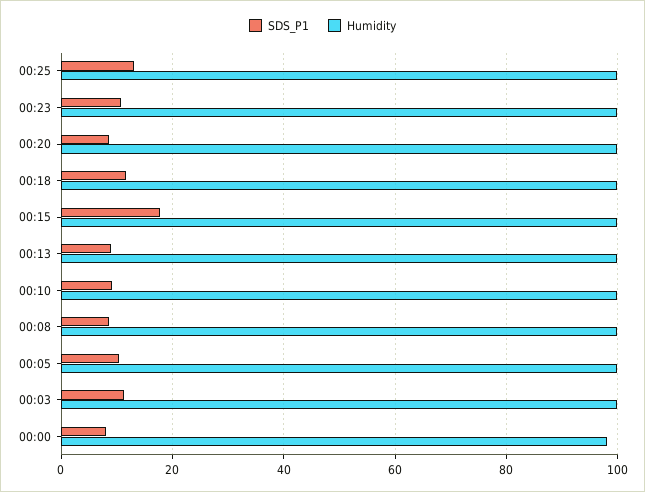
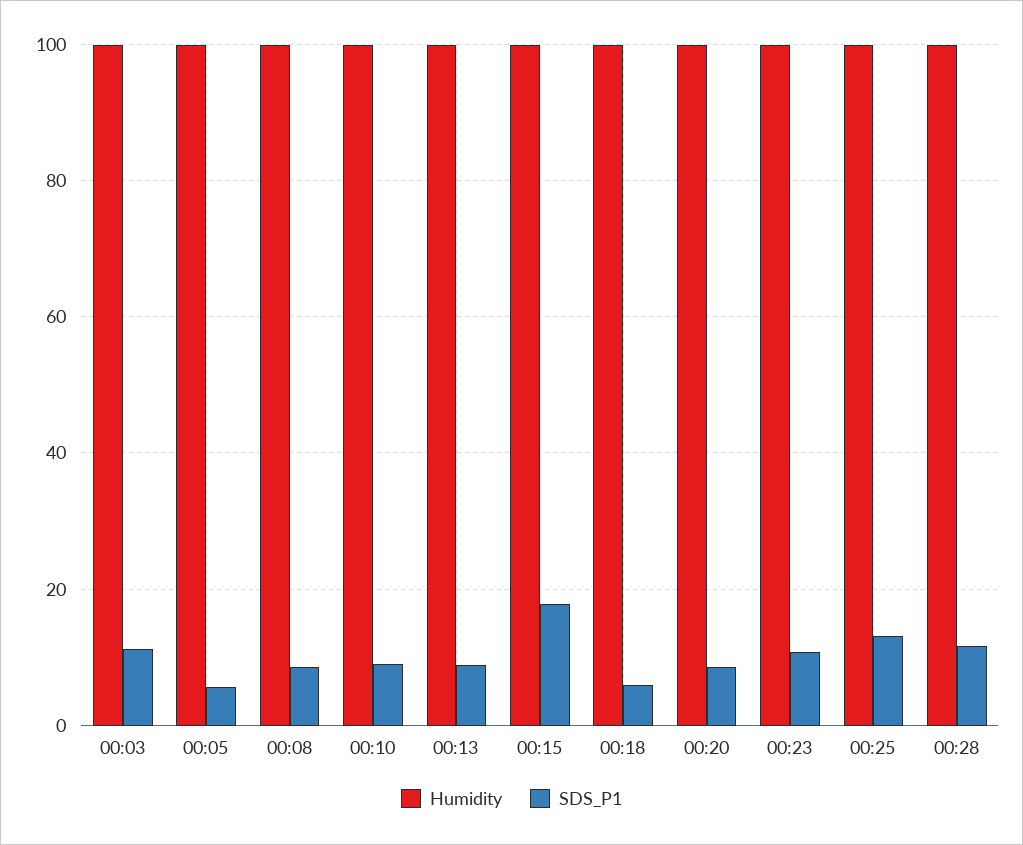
SDS_P1, 00:18: 12 -> 6
SDS_P1, 00:05: 10 -> 6
SDS_P1, 00:00: 8 -> none
Humidity, 00:00: 98 -> none
Humidity, 00:28: none -> 100
SDS_P1, 00:28: none -> 12

